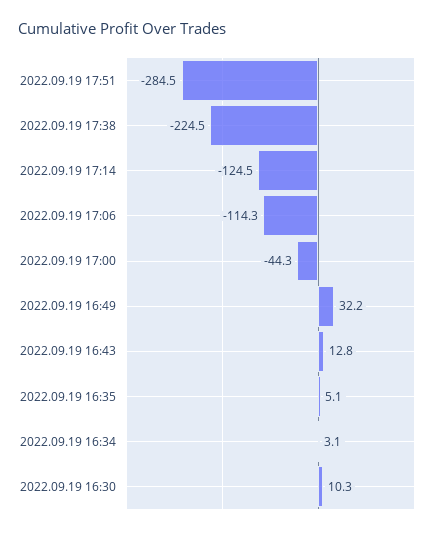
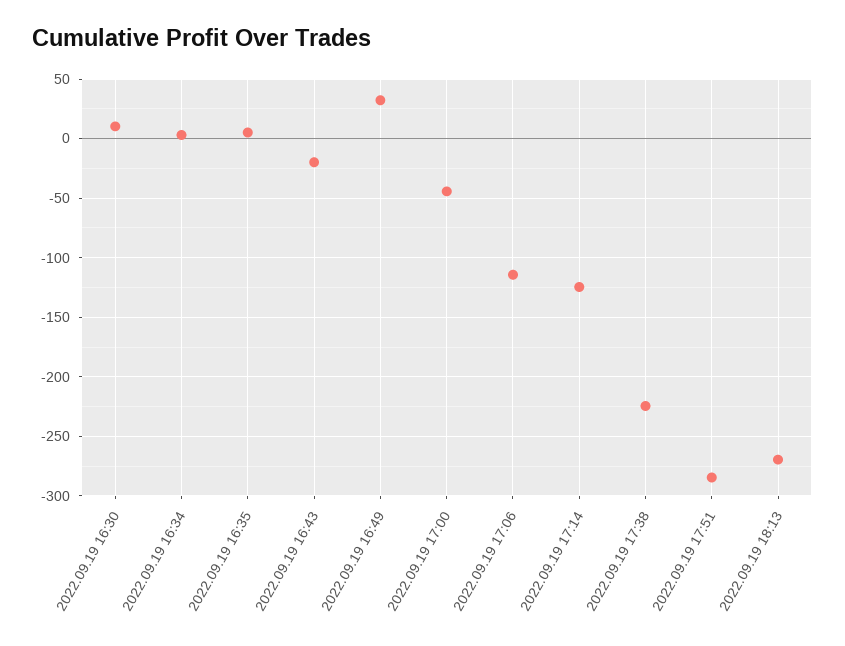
2022.09.19 16:43: 12.8 -> -20
2022.09.19 18:13: none -> -270

